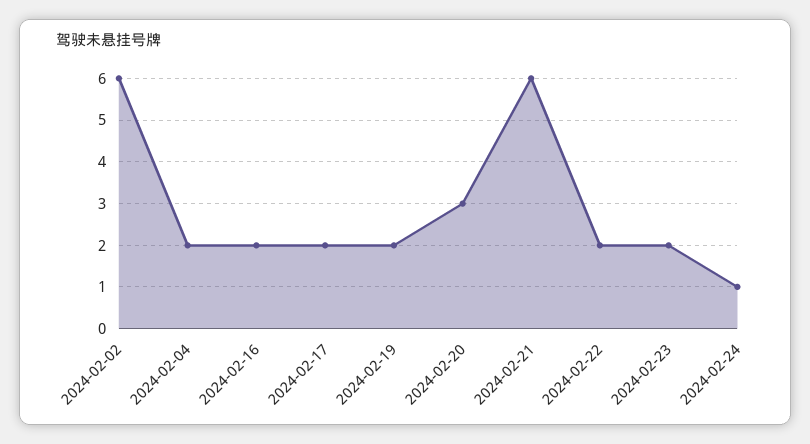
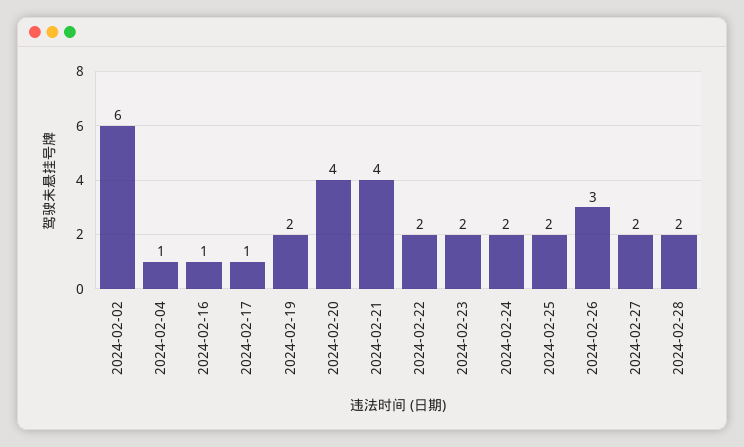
2024-02-04: 2 -> 1
2024-02-16: 2 -> 1
2024-02-17: 2 -> 1
2024-02-20: 3 -> 4
2024-02-21: 6 -> 4
2024-02-24: 1 -> 2
2024-02-25: none -> 2
2024-02-26: none -> 3
2024-02-27: none -> 2
2024-02-28: none -> 2

